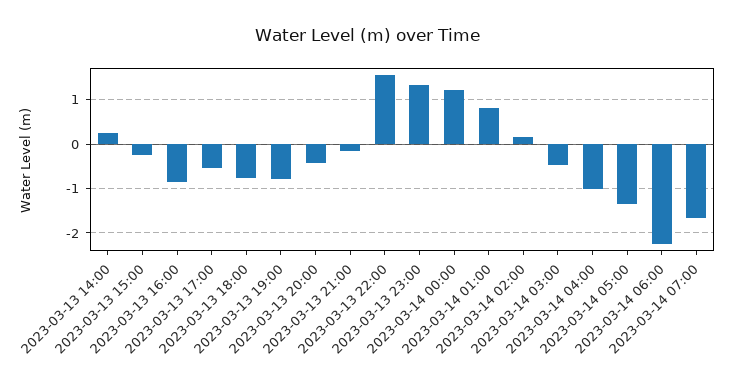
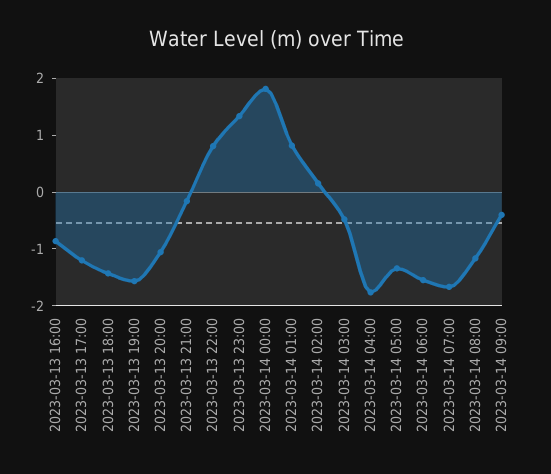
2023-03-13 14:00: 0.2 -> none
2023-03-13 15:00: -0.2 -> none
2023-03-13 17:00: -0.6 -> -1.2
2023-03-13 18:00: -0.8 -> -1.4
2023-03-13 19:00: -0.8 -> -1.6
2023-03-13 20:00: -0.4 -> -1
2023-03-13 22:00: 1.6 -> 0.8
2023-03-14 00:00: 1.2 -> 1.8
2023-03-14 04:00: -1 -> -1.8
2023-03-14 06:00: -2.2 -> -1.6
2023-03-14 08:00: none -> -1.2
2023-03-14 09:00: none -> -0.4

